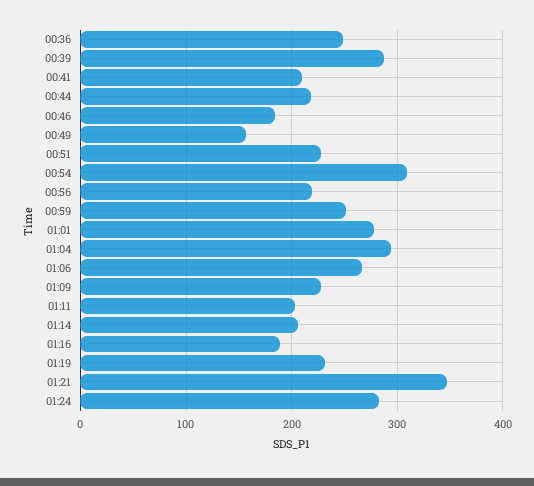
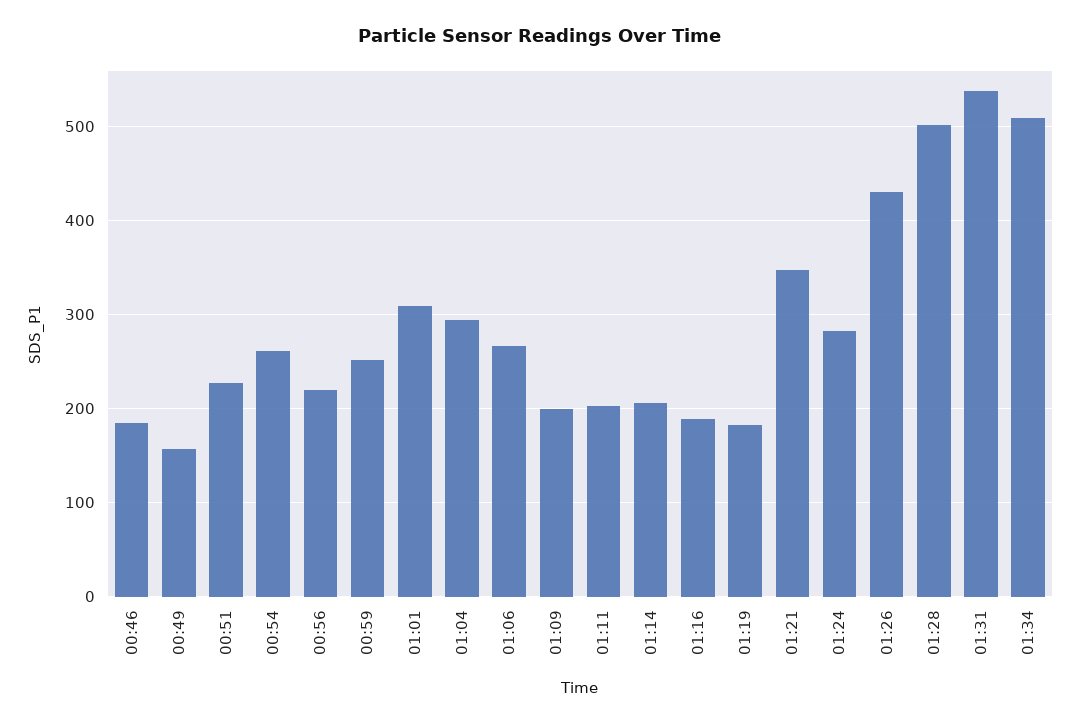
00:36: 250 -> none
00:39: 290 -> none
00:41: 210 -> none
00:44: 220 -> none
00:54: 310 -> 260
01:01: 280 -> 310
01:09: 230 -> 200
01:19: 230 -> 180
01:26: none -> 430
01:28: none -> 500
01:31: none -> 540
01:34: none -> 510

